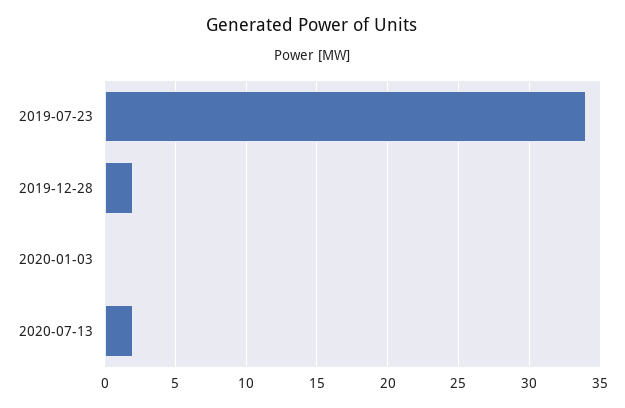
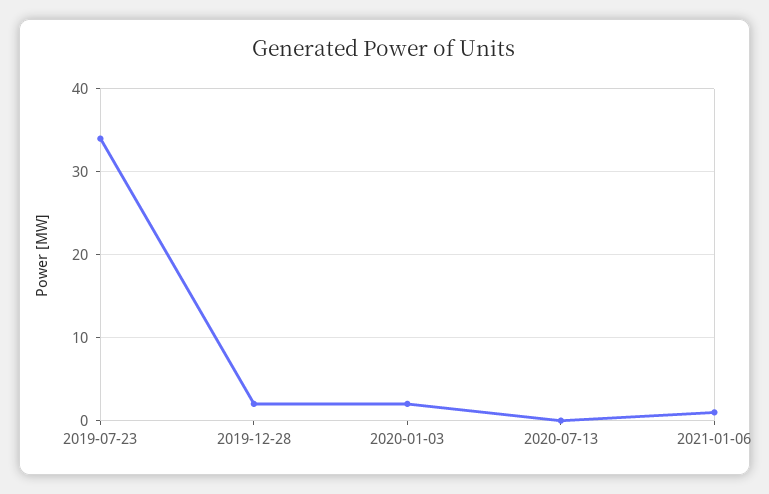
2020-01-03: 0 -> 2
2020-07-13: 2 -> 0
2021-01-06: none -> 1

